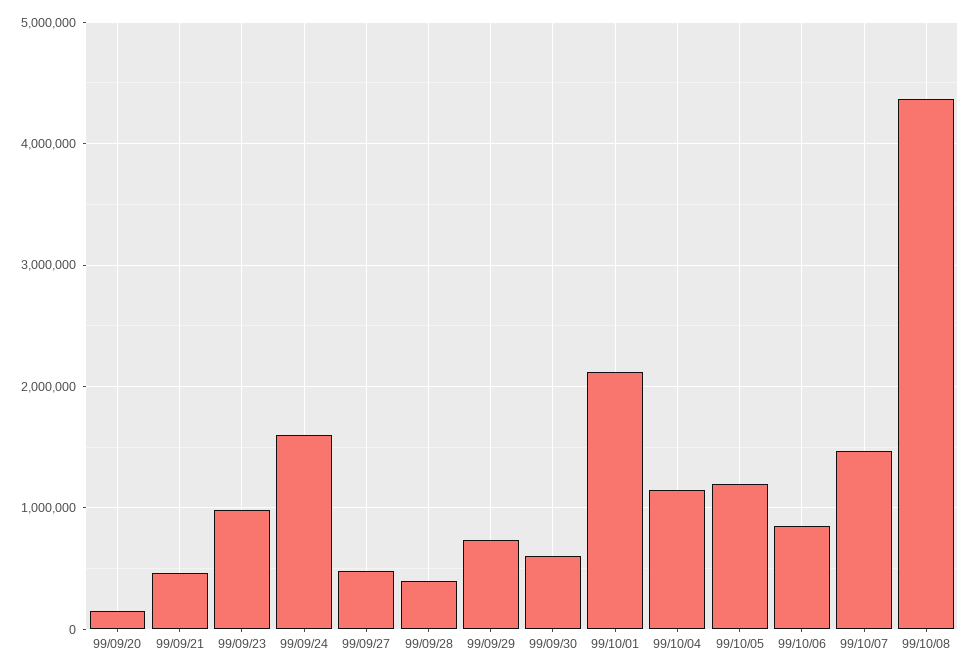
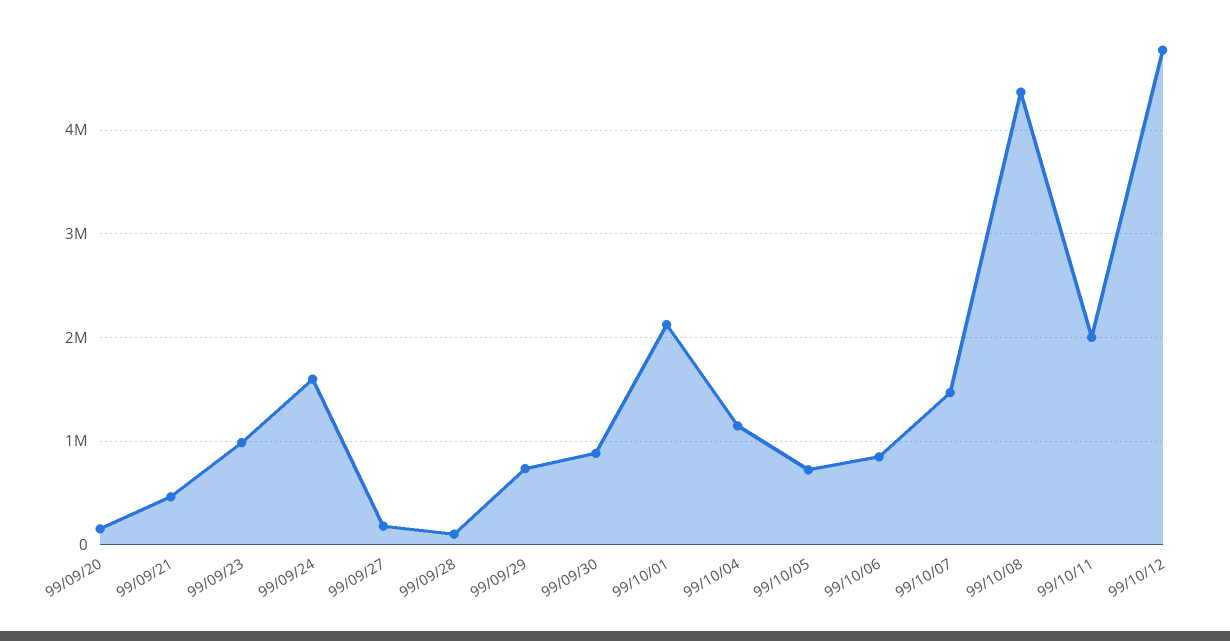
99/09/27: 500000 -> 200000
99/09/28: 400000 -> 100000
99/09/30: 600000 -> 900000
99/10/05: 1200000 -> 700000
99/10/11: none -> 2000000
99/10/12: none -> 4800000

